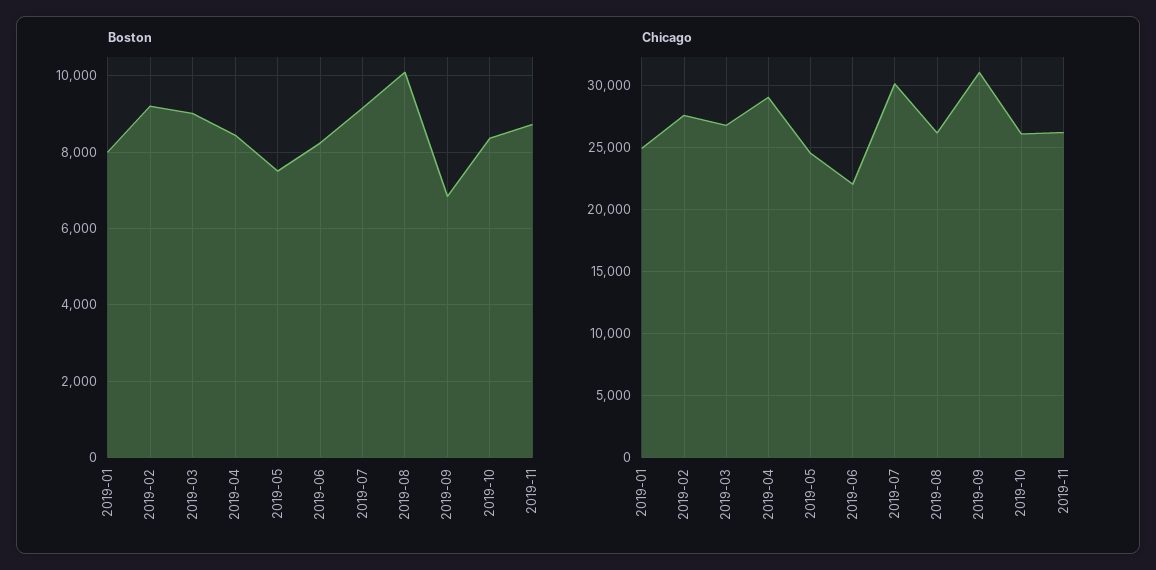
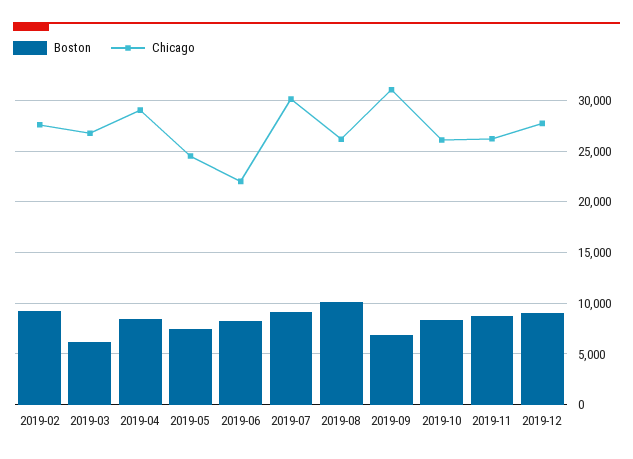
Boston, 2019-01: 8000 -> none
Boston, 2019-03: 9000 -> 6000
Chicago, 2019-01: 25000 -> none
Boston, 2019-12: none -> 9000
Chicago, 2019-12: none -> 28000

